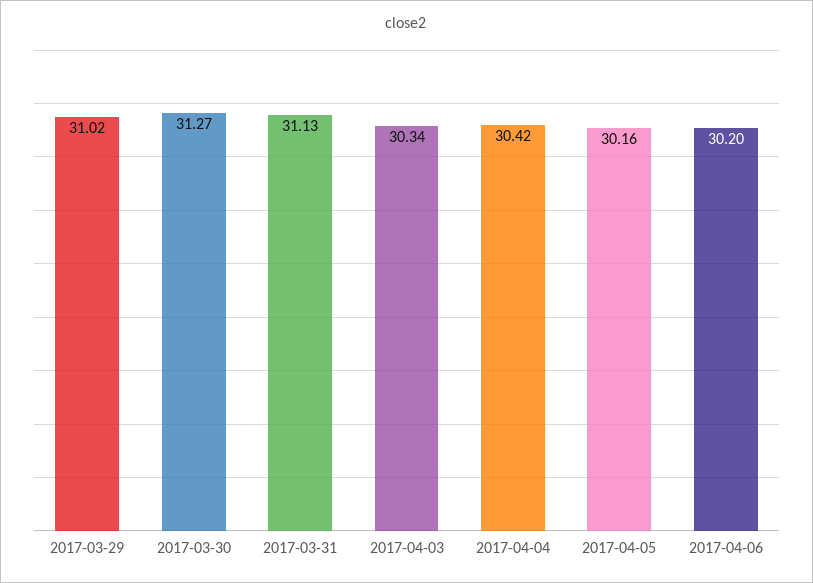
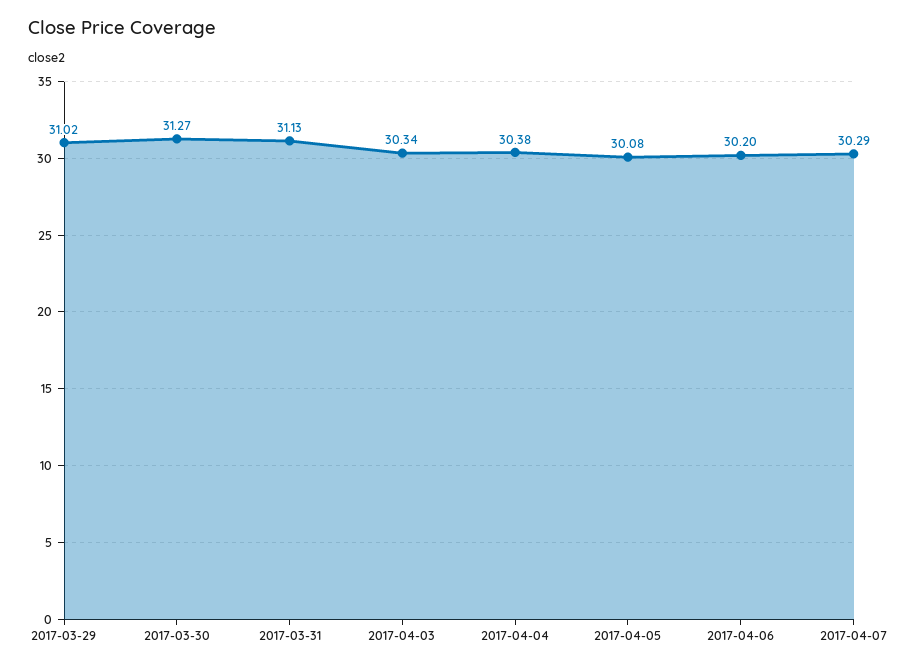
2017-04-04: 30.42 -> 30.38
2017-04-05: 30.16 -> 30.08
2017-04-07: none -> 30.29

